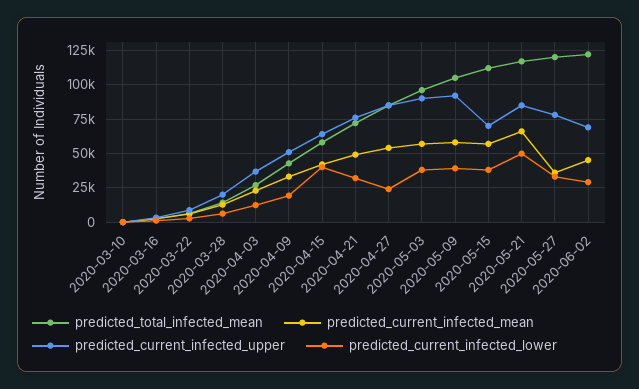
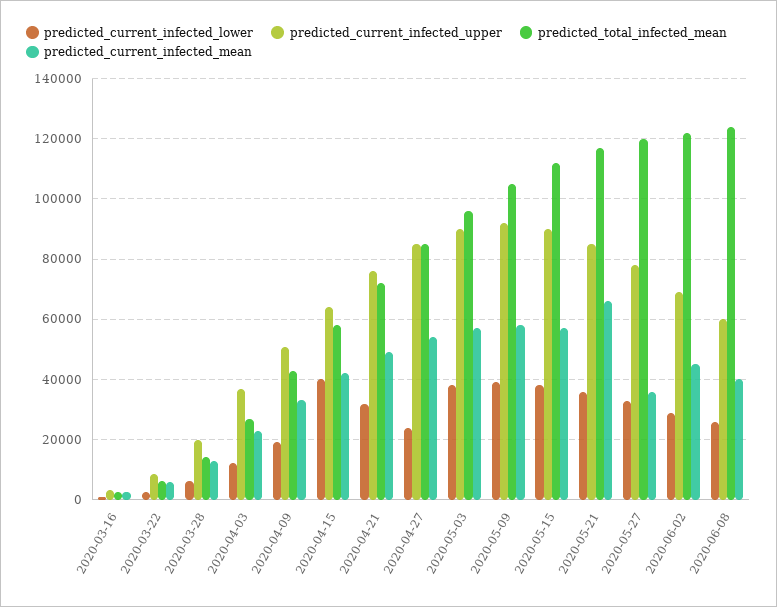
predicted_total_infected_mean, 2020-03-10: 0 -> none
predicted_current_infected_mean, 2020-03-10: 0 -> none
predicted_current_infected_upper, 2020-03-10: 0 -> none
predicted_current_infected_lower, 2020-03-10: 0 -> none
predicted_current_infected_upper, 2020-05-15: 70000 -> 90000
predicted_current_infected_lower, 2020-05-21: 50000 -> 36000
predicted_current_infected_lower, 2020-06-08: none -> 26000
predicted_current_infected_upper, 2020-06-08: none -> 60000
predicted_total_infected_mean, 2020-06-08: none -> 124000
predicted_current_infected_mean, 2020-06-08: none -> 40000

